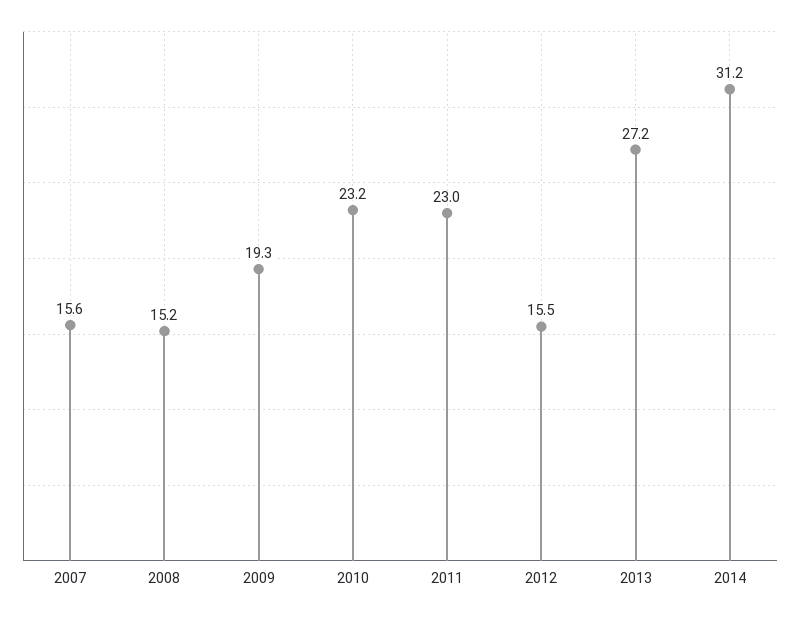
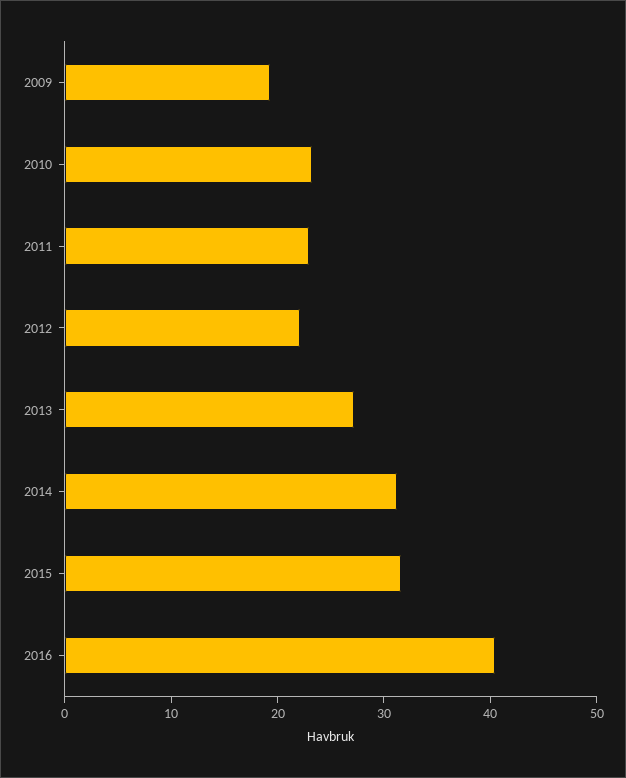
2007: 15.6 -> none
2008: 15.2 -> none
2012: 15.5 -> 22
2015: none -> 32
2016: none -> 40

